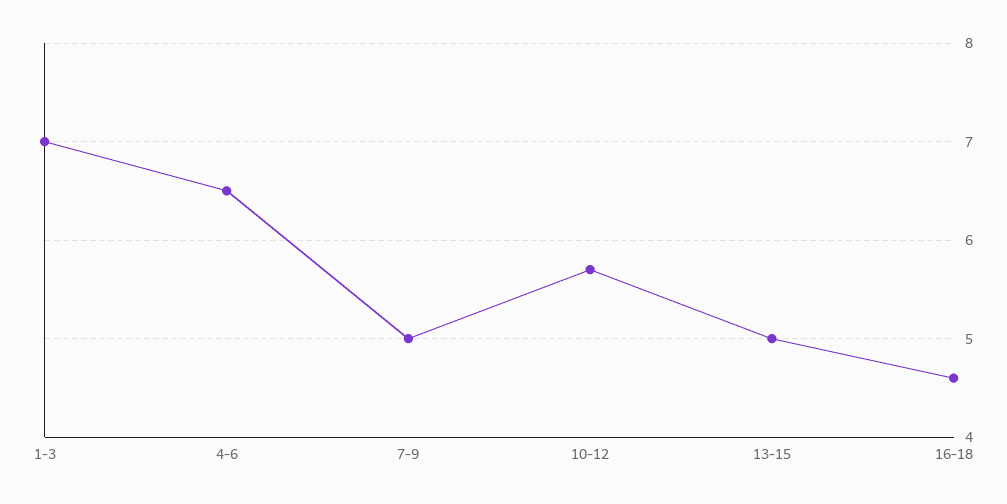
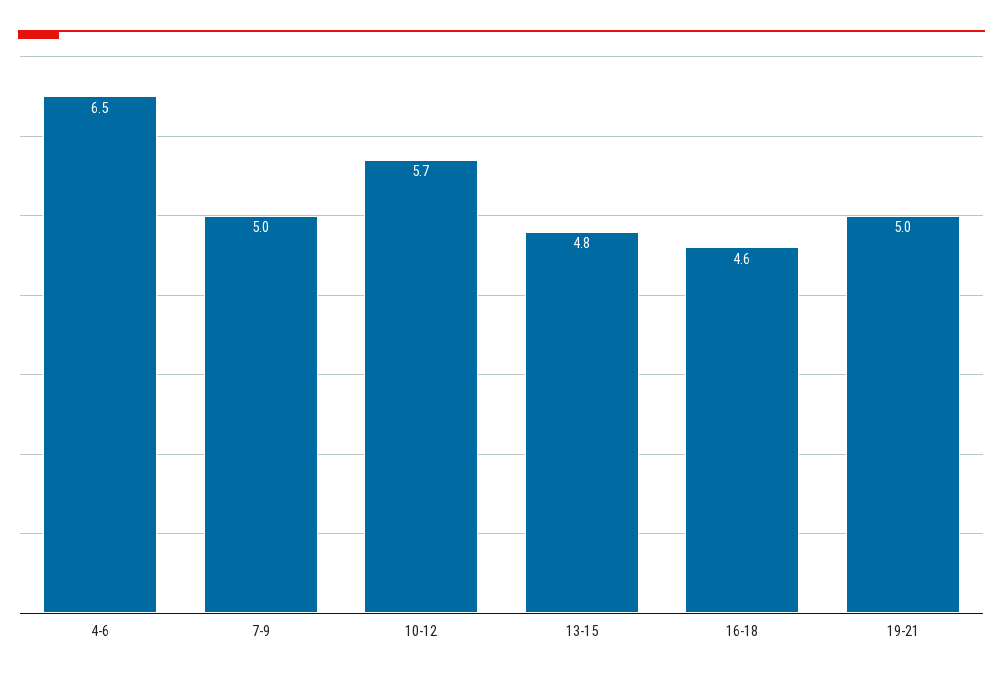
1-3: 7 -> none
13-15: 5 -> 4.8
19-21: none -> 5

